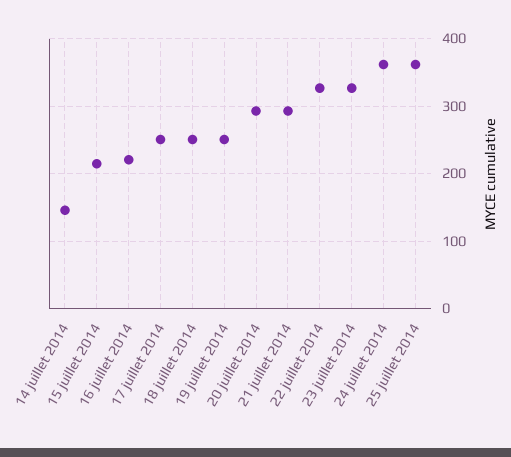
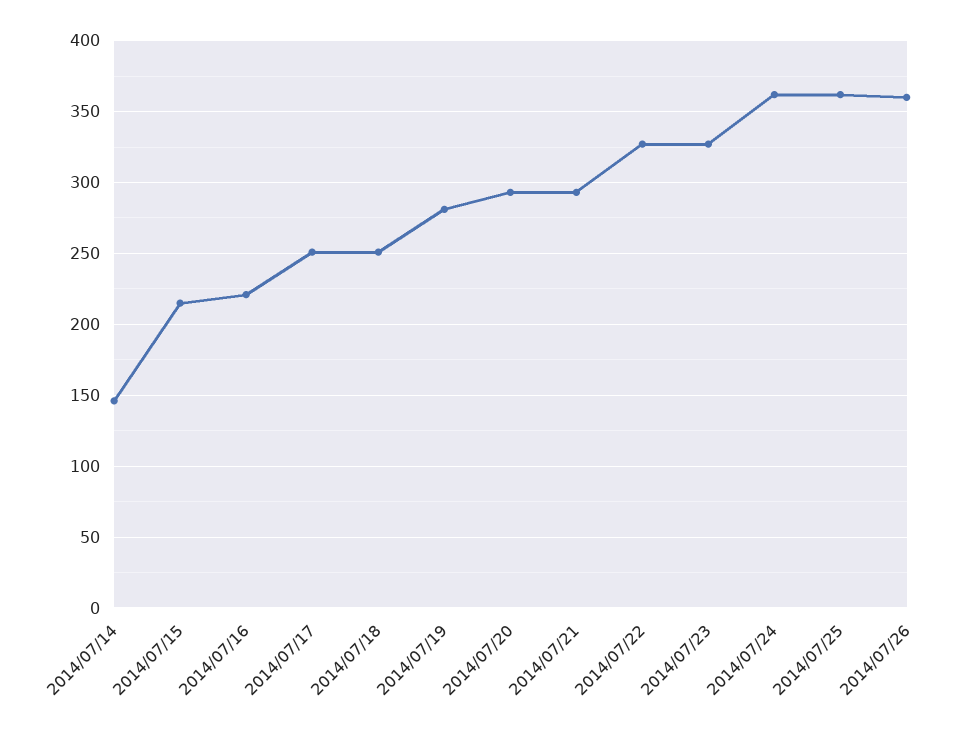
19 juillet 2014: 250 -> 280
2014/07/26: none -> 360

